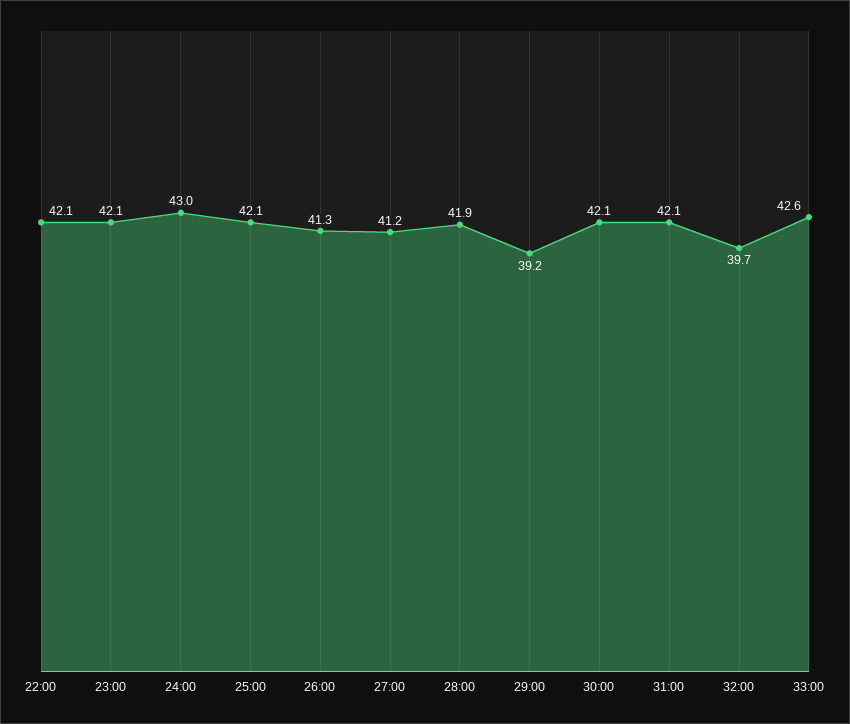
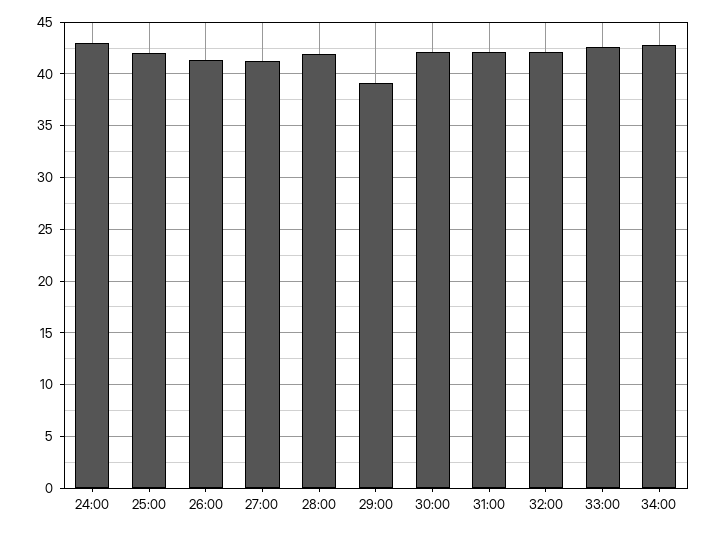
22:00: 42.1 -> none
23:00: 42.1 -> none
32:00: 39.7 -> 42
34:00: none -> 43

